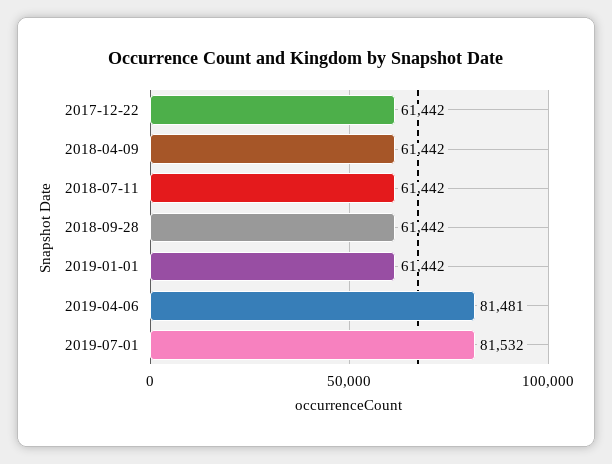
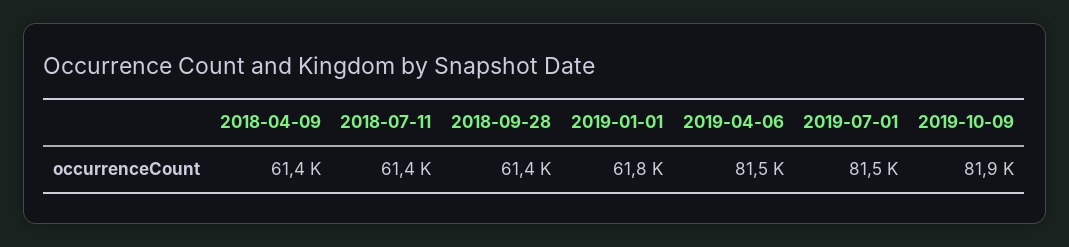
2017-12-22: 61442 -> none
2019-01-01: 61442 -> 61800
2019-10-09: none -> 81900

